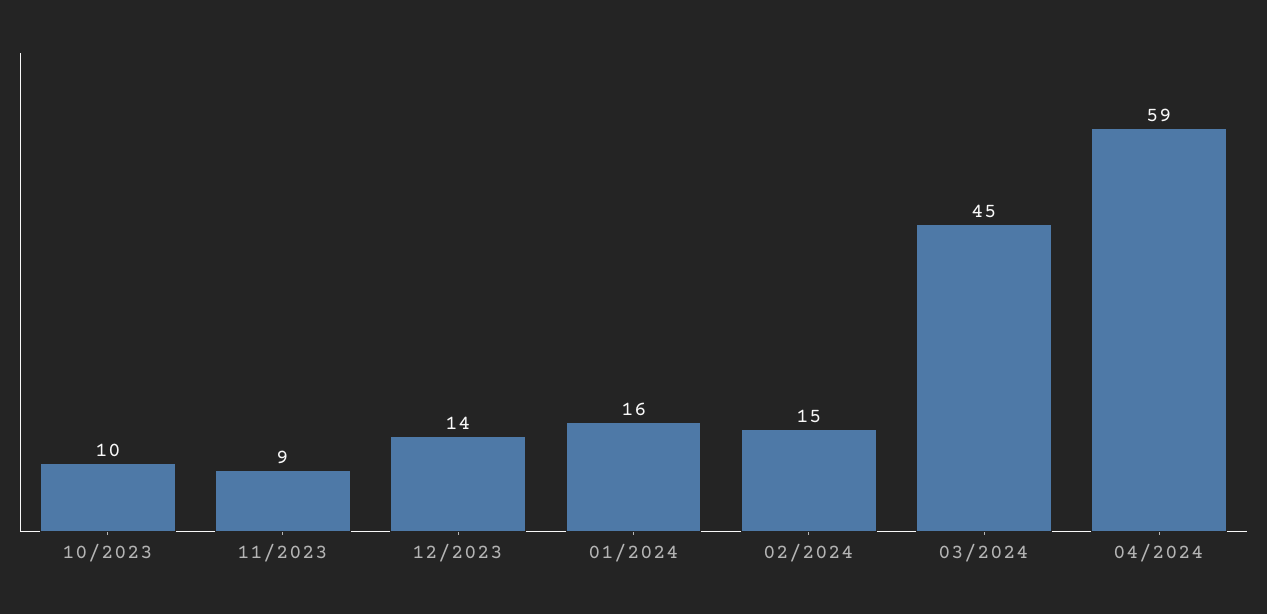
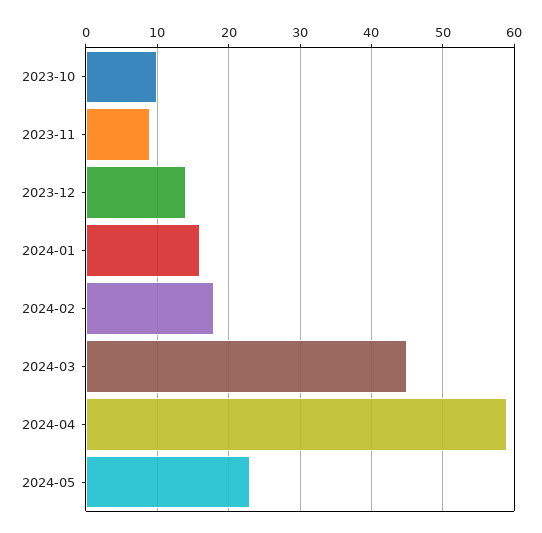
02/2024: 15 -> 18
2024-05: none -> 23

